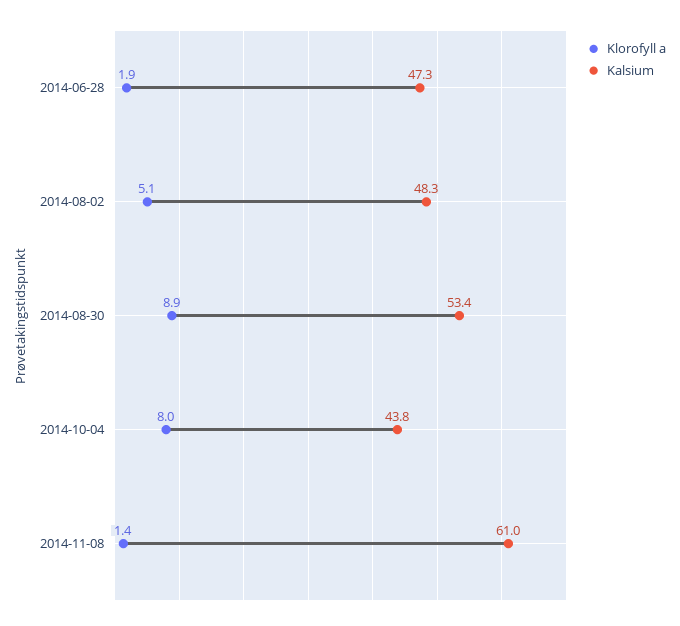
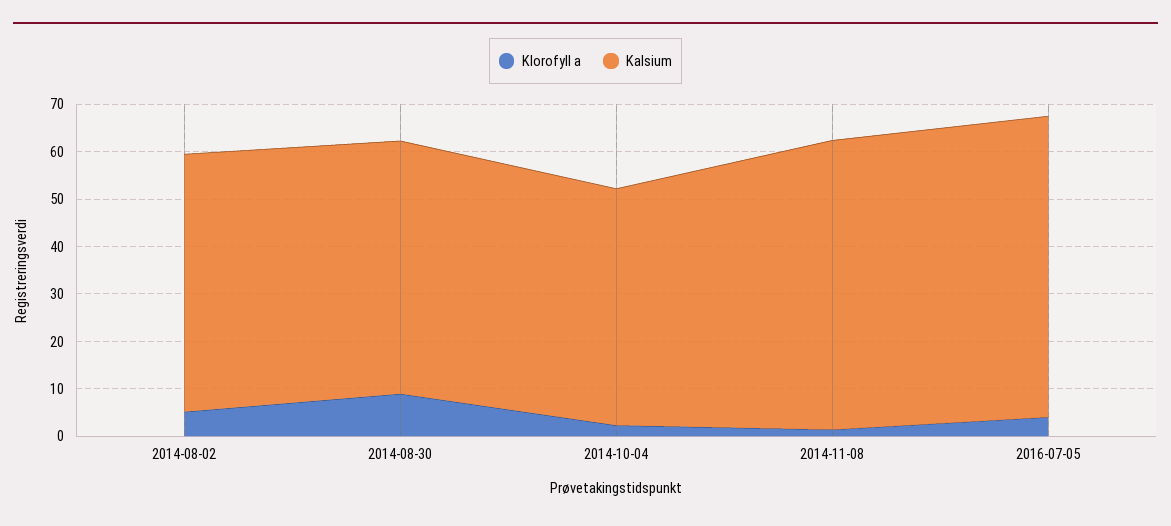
Klorofyll a, 2014-06-28: 1.9 -> none
Kalsium, 2014-06-28: 47.3 -> none
Kalsium, 2014-08-02: 48.3 -> 54
Klorofyll a, 2014-10-04: 8 -> 2
Kalsium, 2014-10-04: 43.8 -> 50
Klorofyll a, 2016-07-05: none -> 4
Kalsium, 2016-07-05: none -> 64

